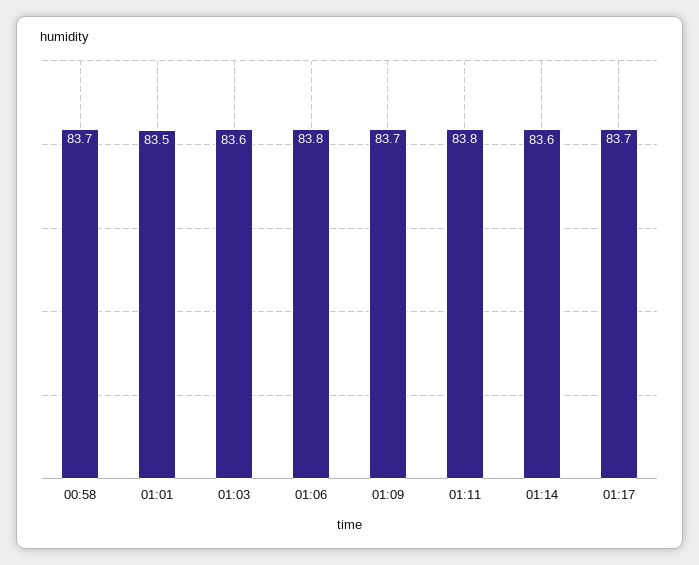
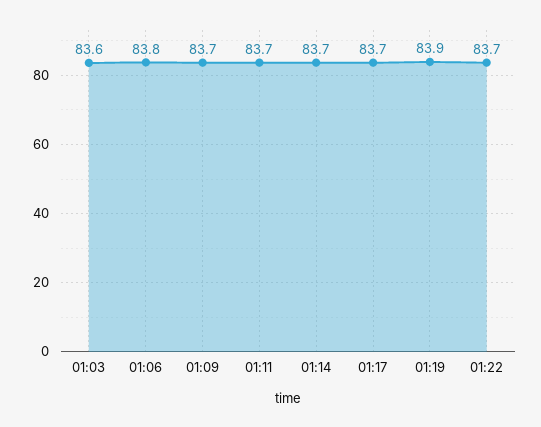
00:58: 83.7 -> none
01:01: 83.5 -> none
01:11: 83.8 -> 83.7
01:14: 83.6 -> 83.7
01:19: none -> 83.9
01:22: none -> 83.7

